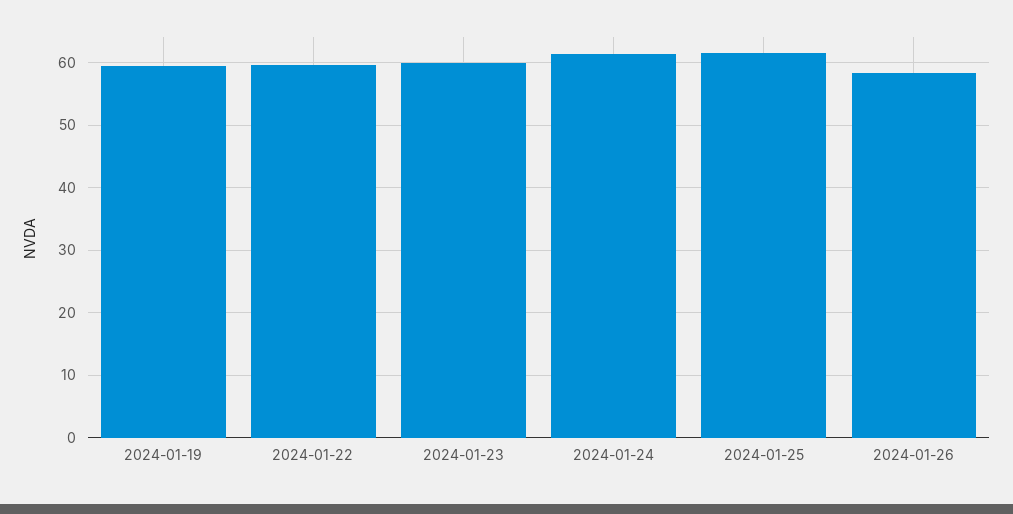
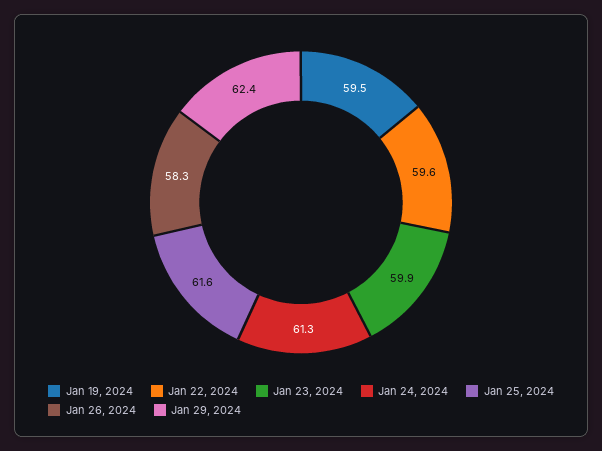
Jan 29, 2024: none -> 62.4

